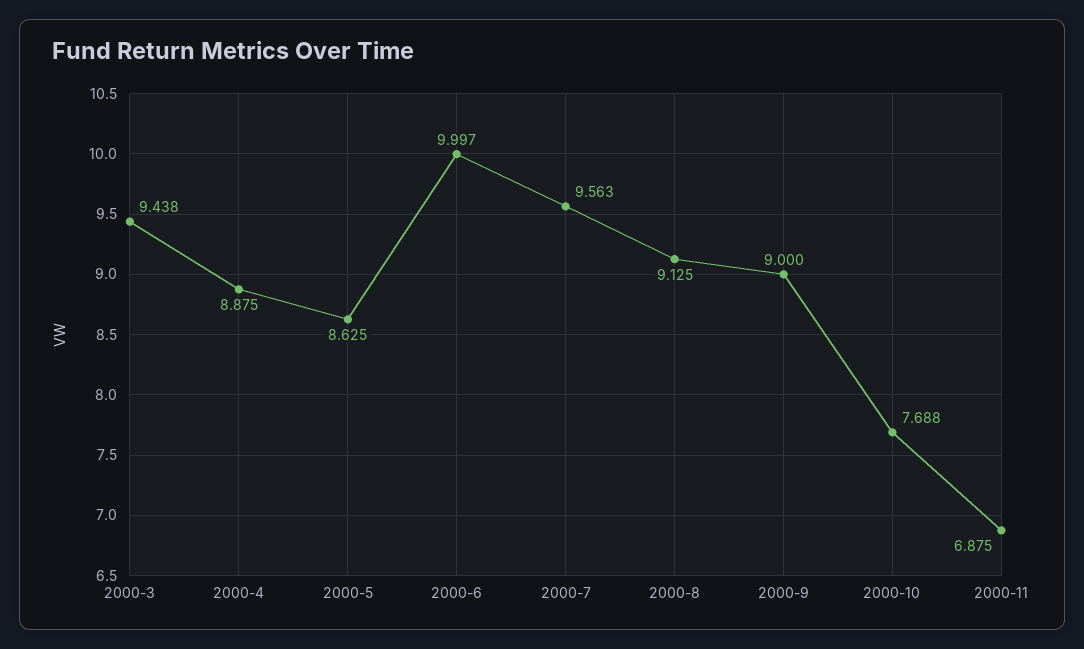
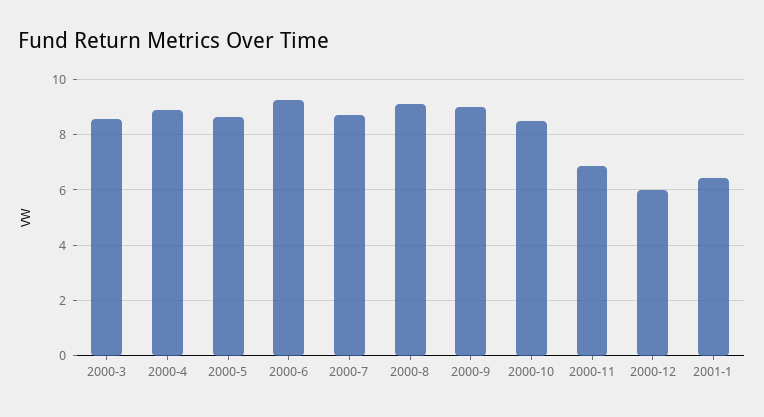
2000-3: 9.438 -> 8.5
2000-6: 9.997 -> 9.25
2000-7: 9.563 -> 8.75
2000-10: 7.688 -> 8.5
2000-12: none -> 6
2001-1: none -> 6.5

